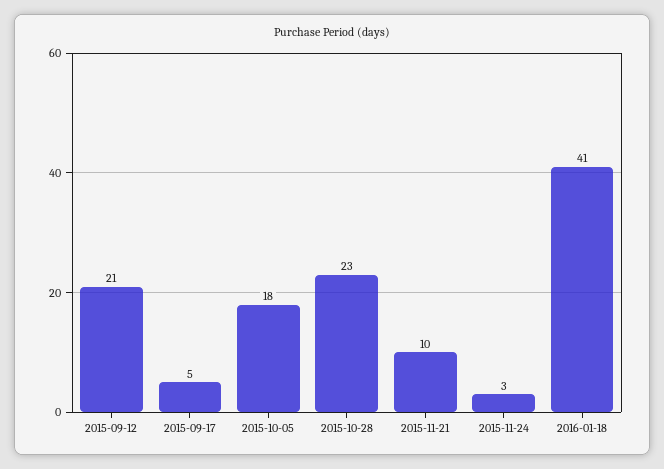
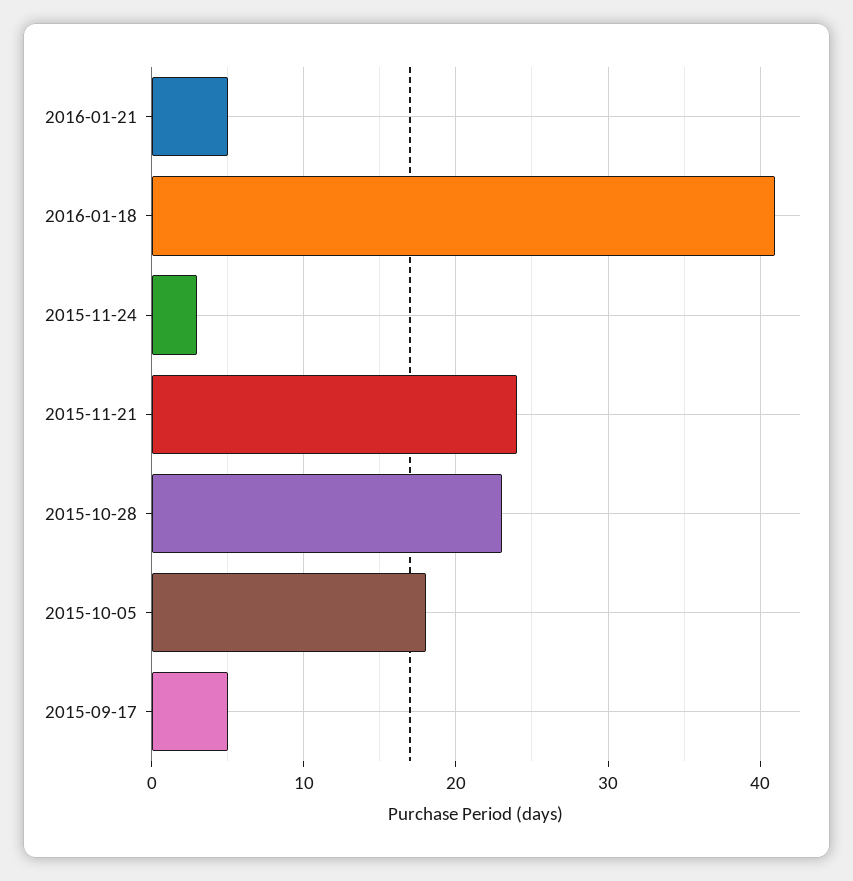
2015-09-12: 21 -> none
2015-11-21: 10 -> 24
2016-01-21: none -> 5

